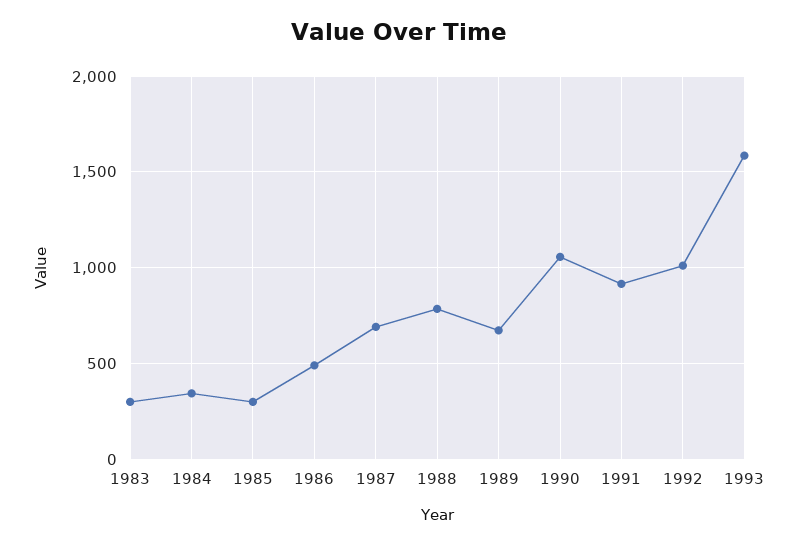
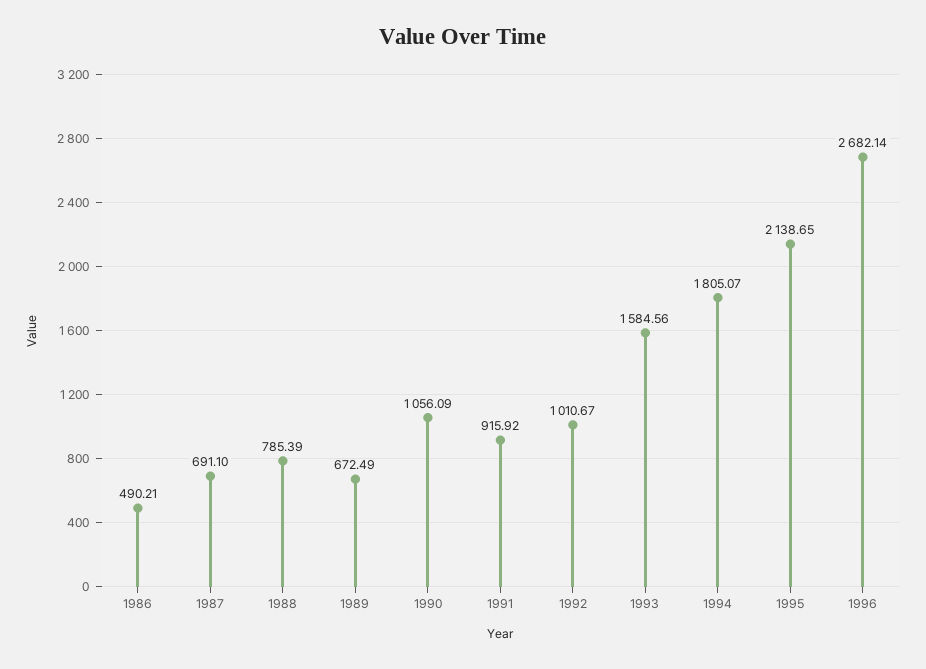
1983: 300 -> none
1984: 350 -> none
1985: 300 -> none
1994: none -> 1805.07
1995: none -> 2138.65
1996: none -> 2682.14

